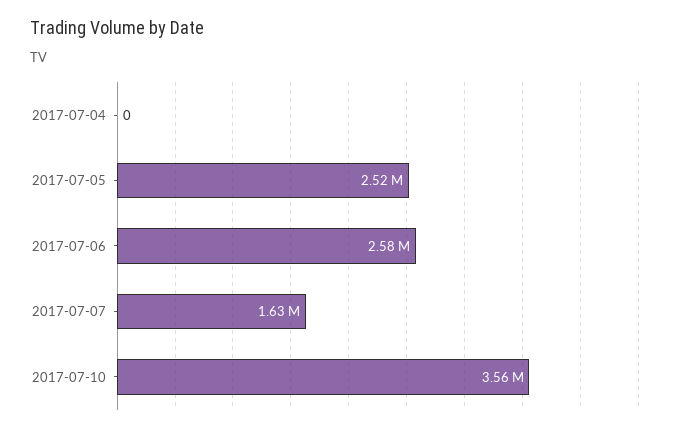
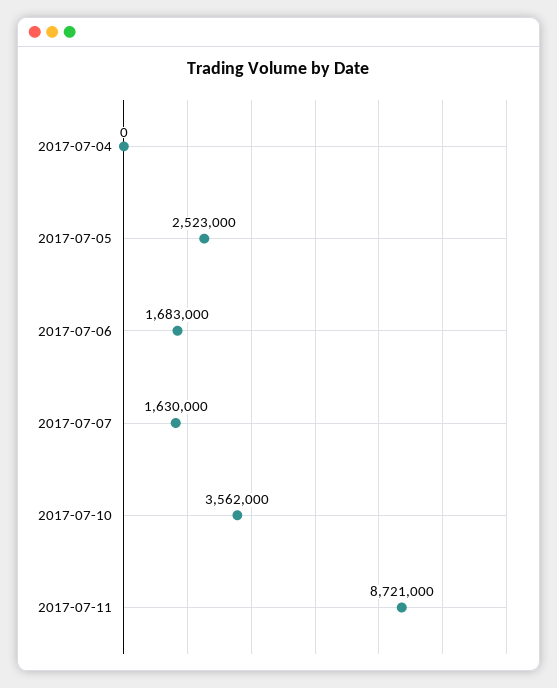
2017-07-06: 2580000 -> 1683000
2017-07-11: none -> 8721000

